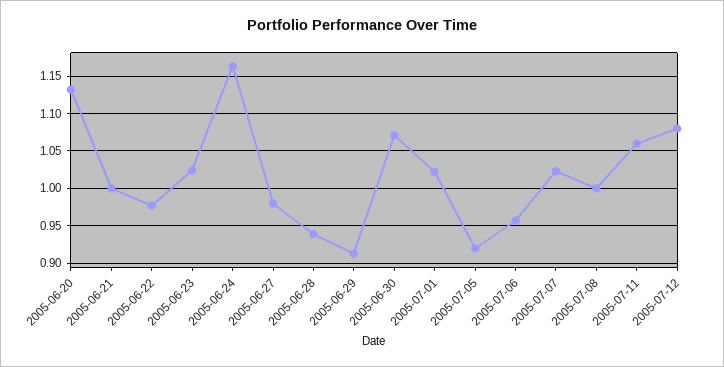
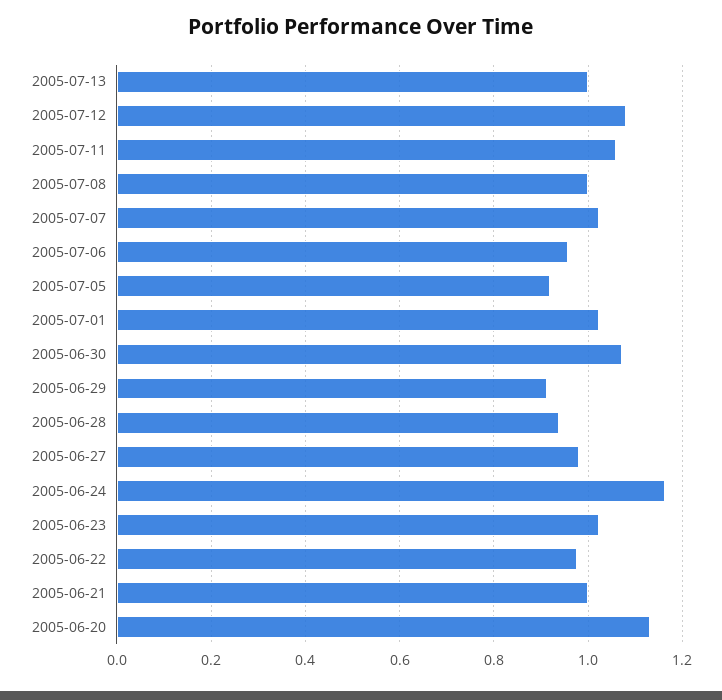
2005-07-13: none -> 1

